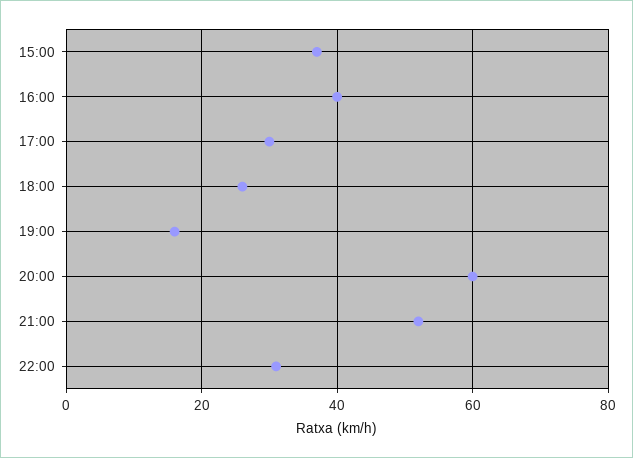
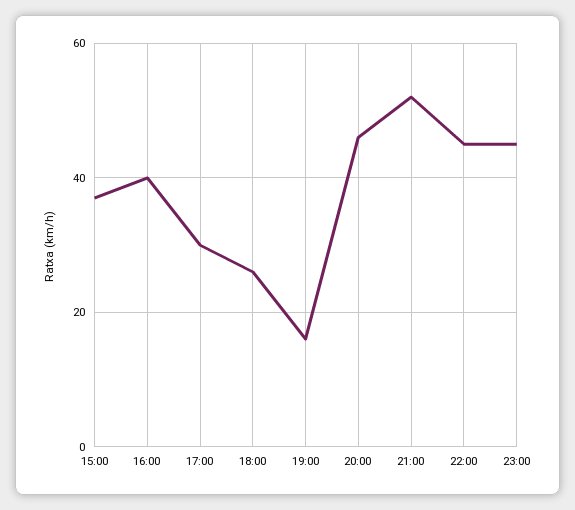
20:00: 60 -> 45
22:00: 30 -> 45
23:00: none -> 45

